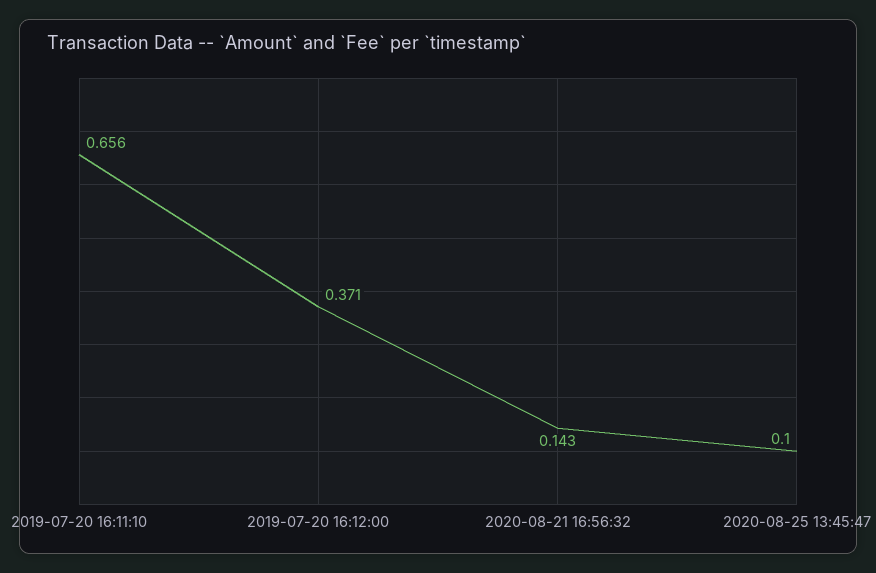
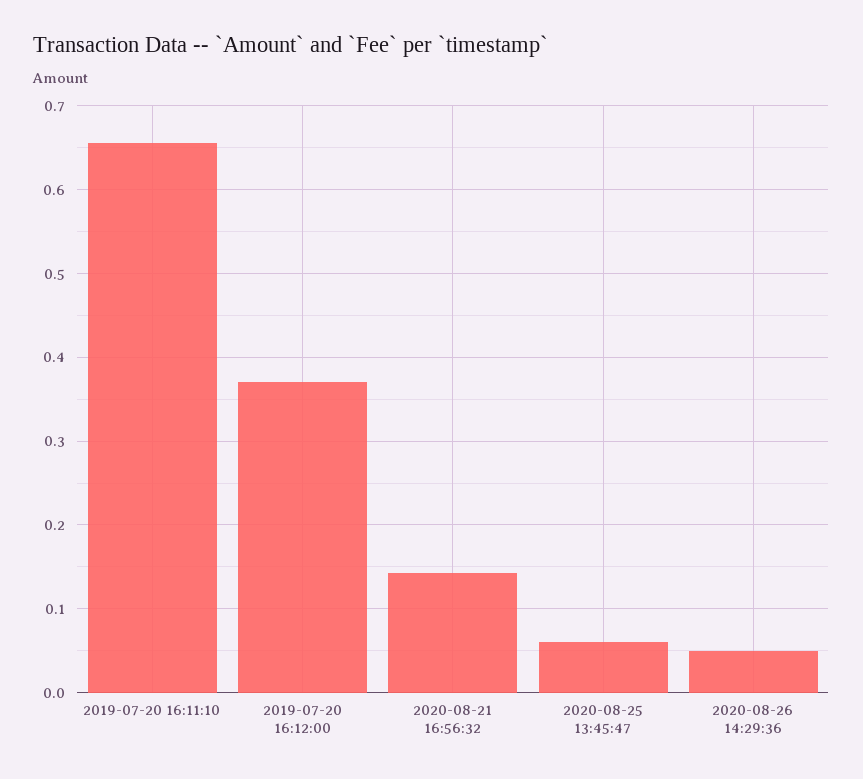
2020-08-25 13:45:47: 0.1 -> 0.06
2020-08-26 14:29:36: none -> 0.05

